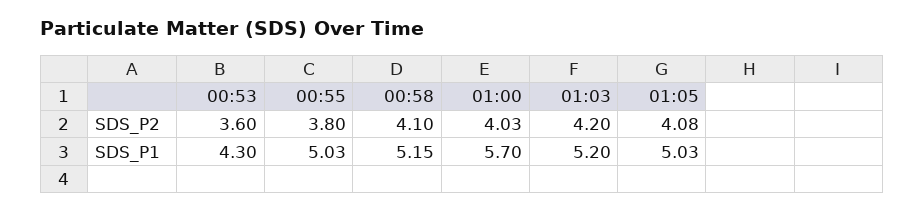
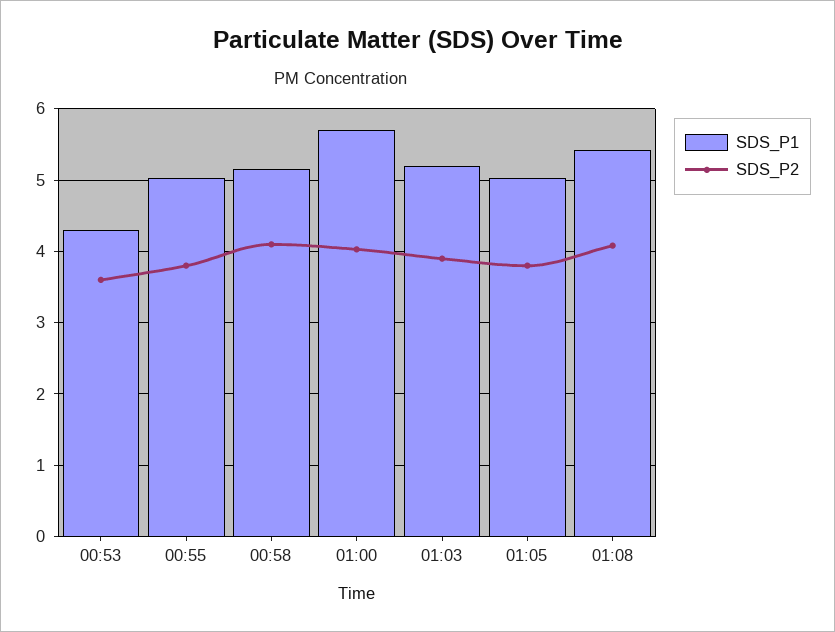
SDS_P2, 01:03: 4.2 -> 3.9
SDS_P2, 01:05: 4.08 -> 3.8
SDS_P1, 01:08: none -> 5.4
SDS_P2, 01:08: none -> 4.1

